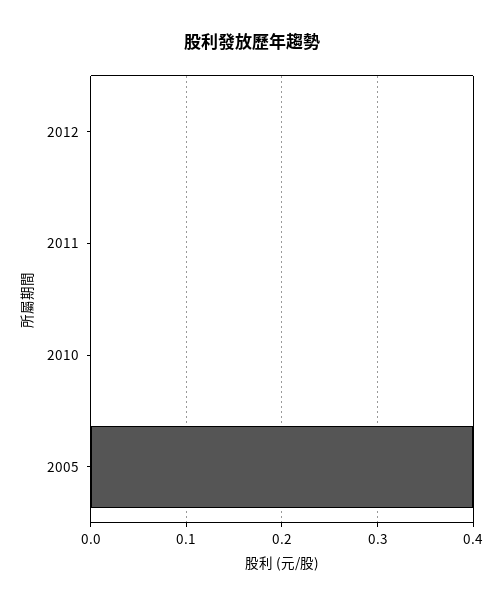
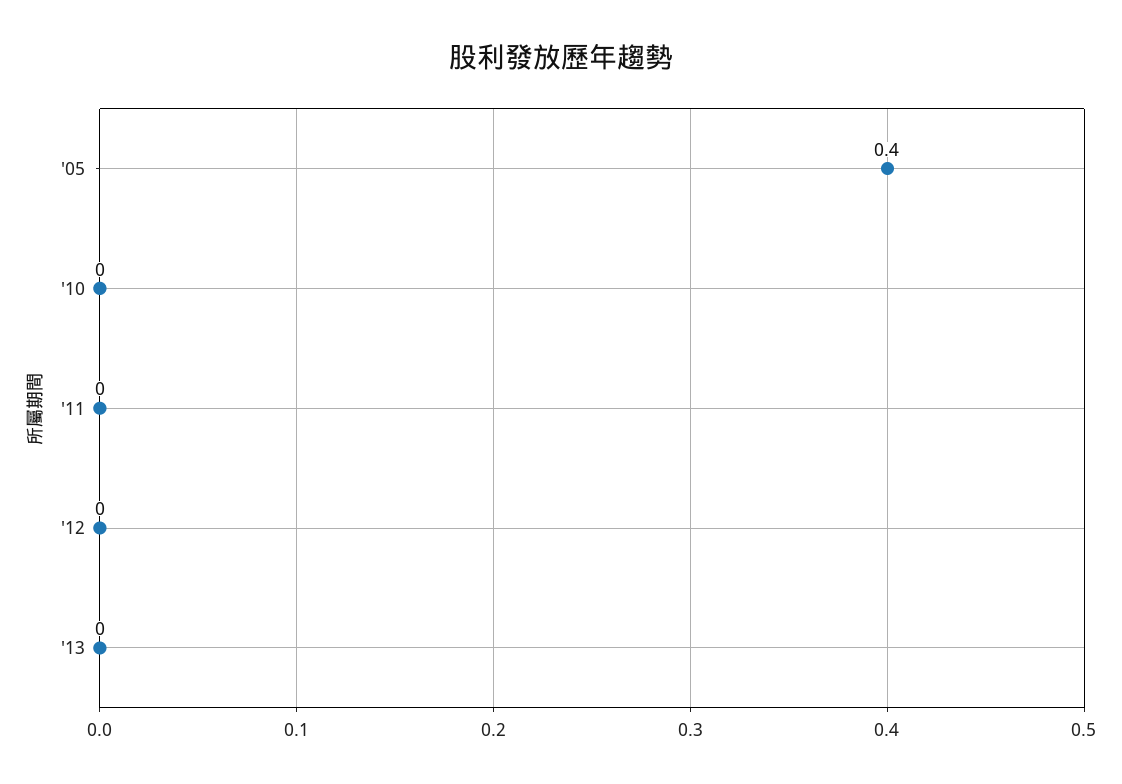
'13: none -> 0

